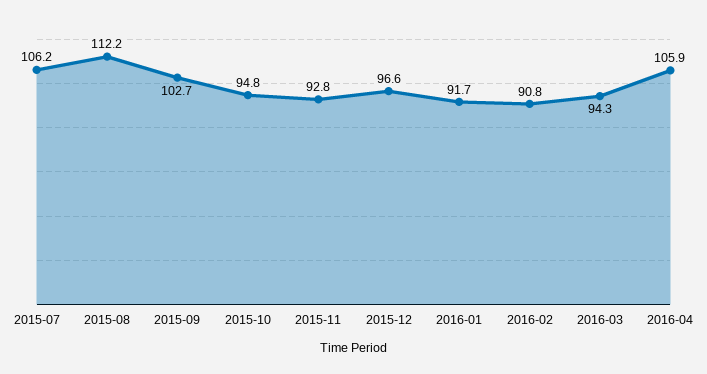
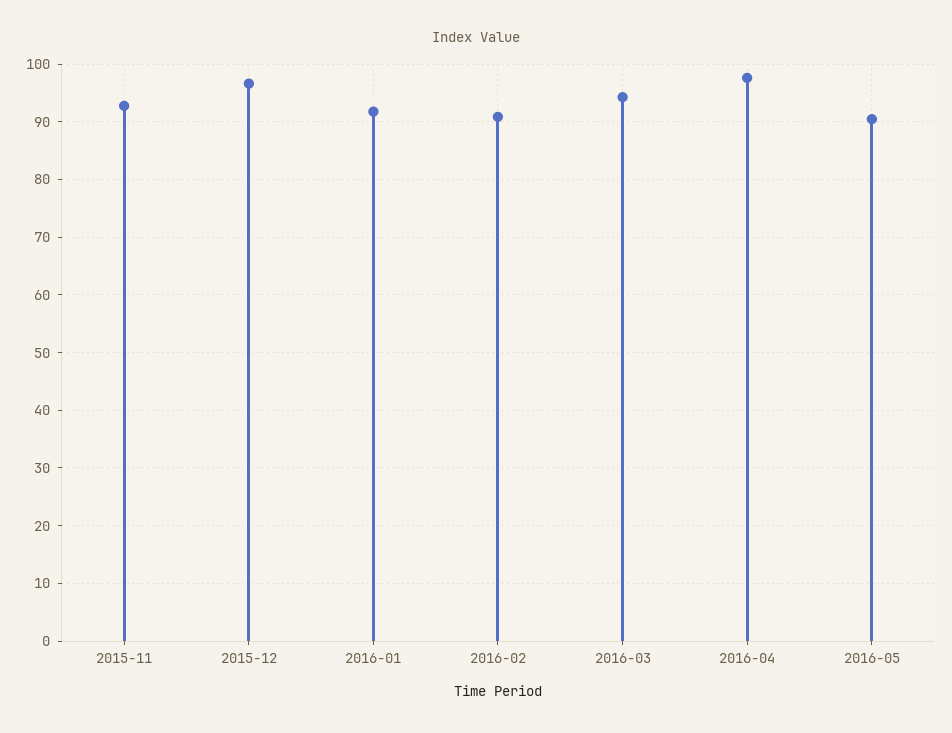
2015-07: 106.2 -> none
2015-08: 112.2 -> none
2015-09: 102.7 -> none
2015-10: 94.8 -> none
2016-04: 105.9 -> 98
2016-05: none -> 90

